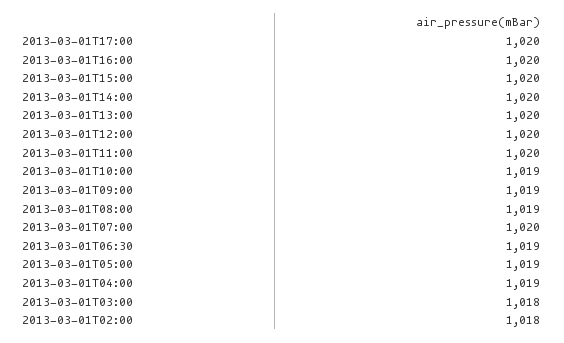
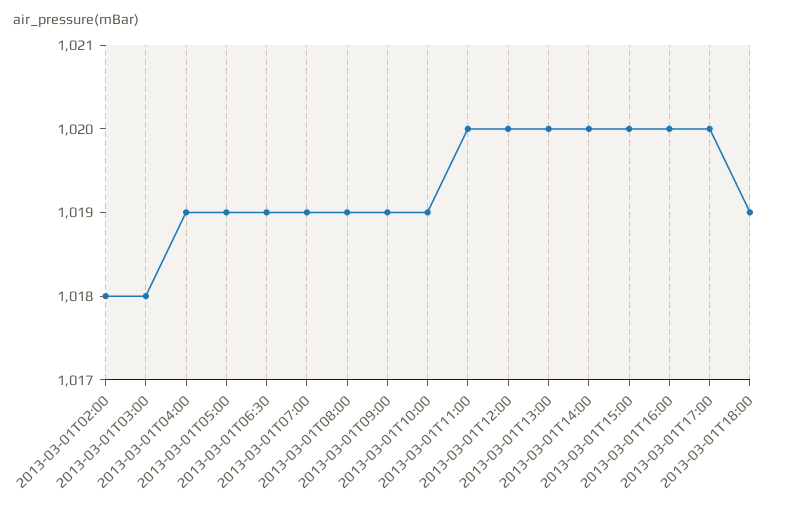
2013-03-01T07:00: 1020 -> 1019
2013-03-01T18:00: none -> 1019

